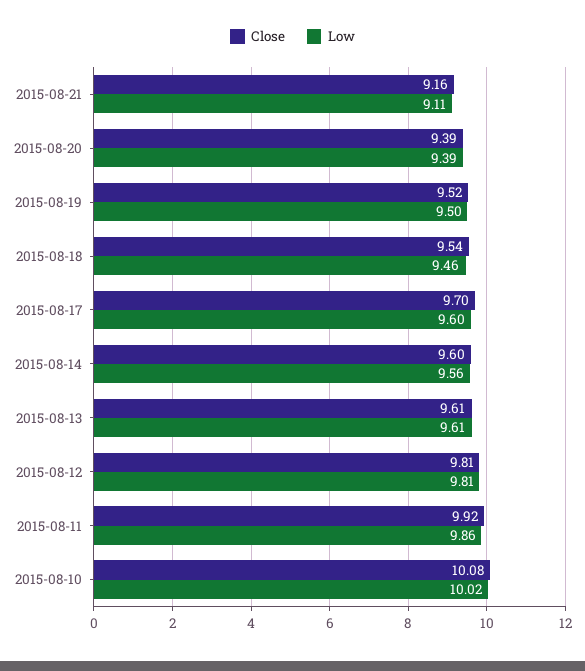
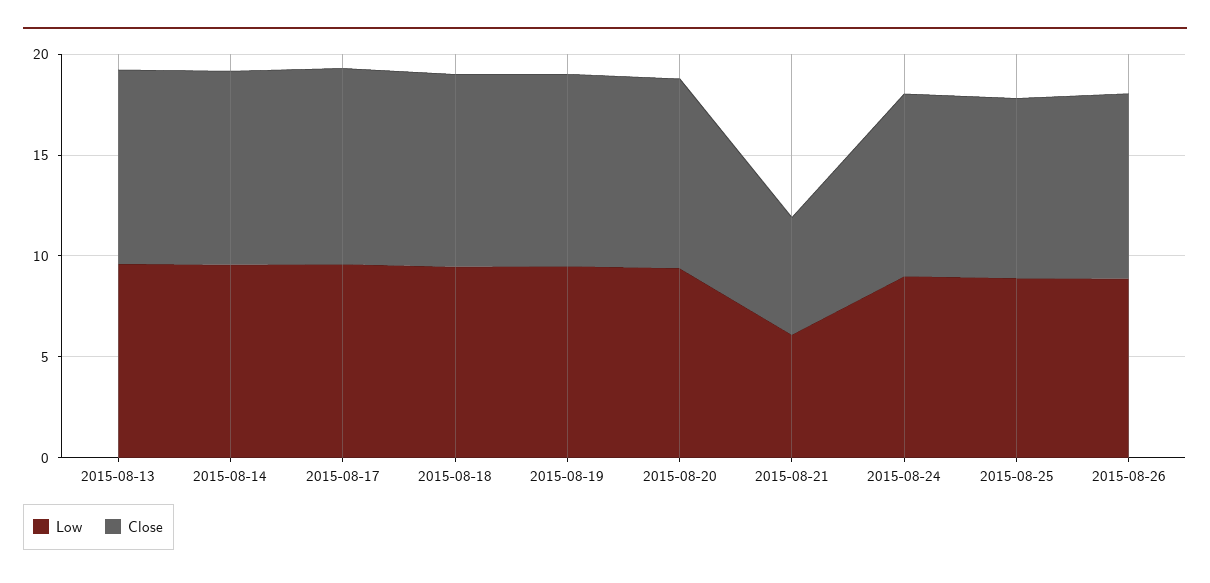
Close, 2015-08-21: 9.16 -> 6
Low, 2015-08-21: 9.11 -> 6
Close, 2015-08-12: 9.81 -> none
Low, 2015-08-12: 9.81 -> none
Close, 2015-08-11: 9.92 -> none
Low, 2015-08-11: 9.86 -> none
Close, 2015-08-10: 10.08 -> none
Low, 2015-08-10: 10.02 -> none
Low, 2015-08-24: none -> 9
Close, 2015-08-24: none -> 9
Low, 2015-08-25: none -> 9
Close, 2015-08-25: none -> 9
Low, 2015-08-26: none -> 9
Close, 2015-08-26: none -> 9

